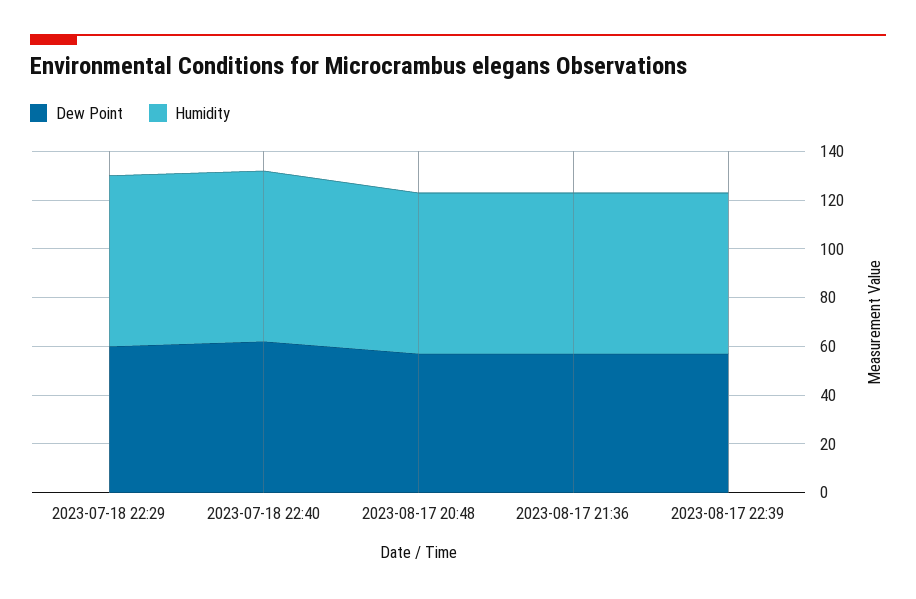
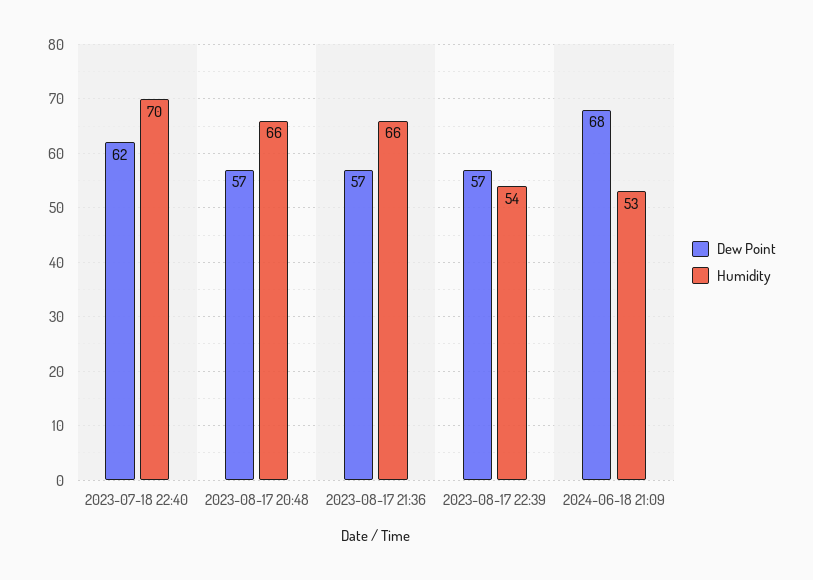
Dew Point, 2023-07-18 22:29: 60 -> none
Humidity, 2023-07-18 22:29: 70 -> none
Humidity, 2023-08-17 22:39: 65 -> 54
Dew Point, 2024-06-18 21:09: none -> 68
Humidity, 2024-06-18 21:09: none -> 53

